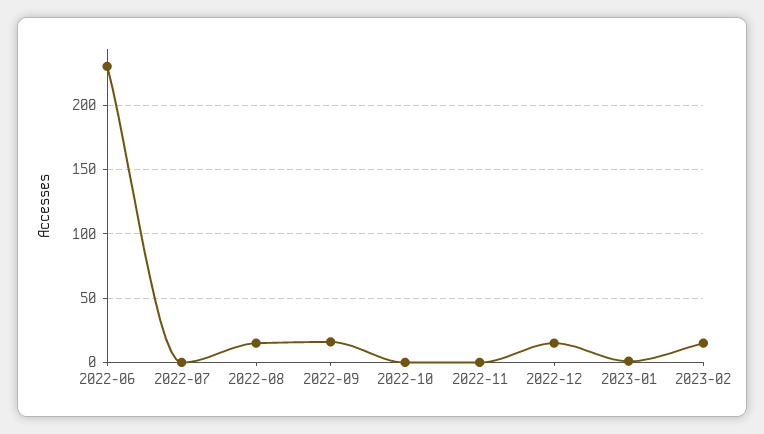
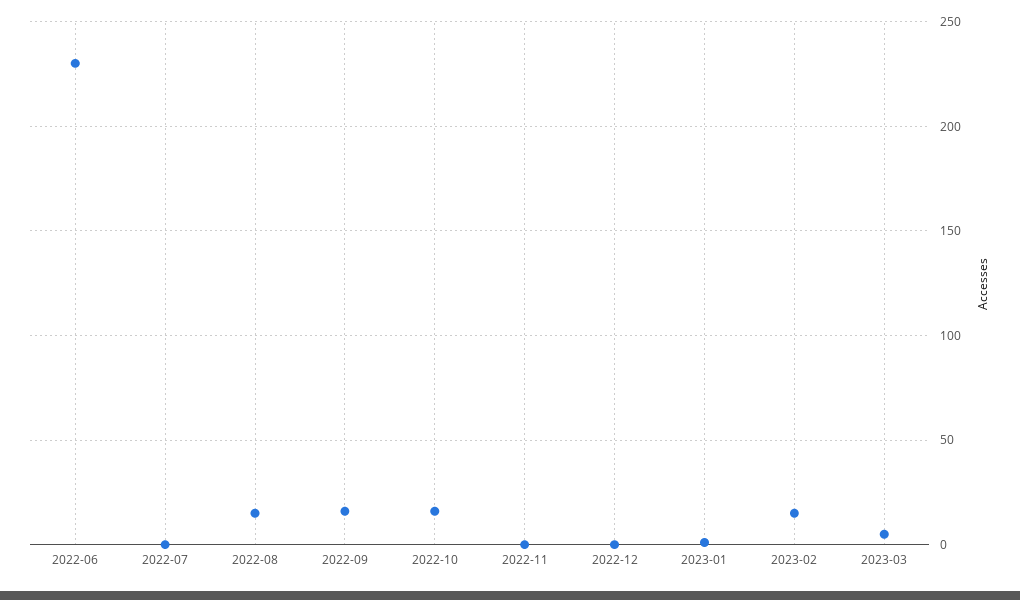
2022-10: 0 -> 15
2022-12: 15 -> 0
2023-03: none -> 5

